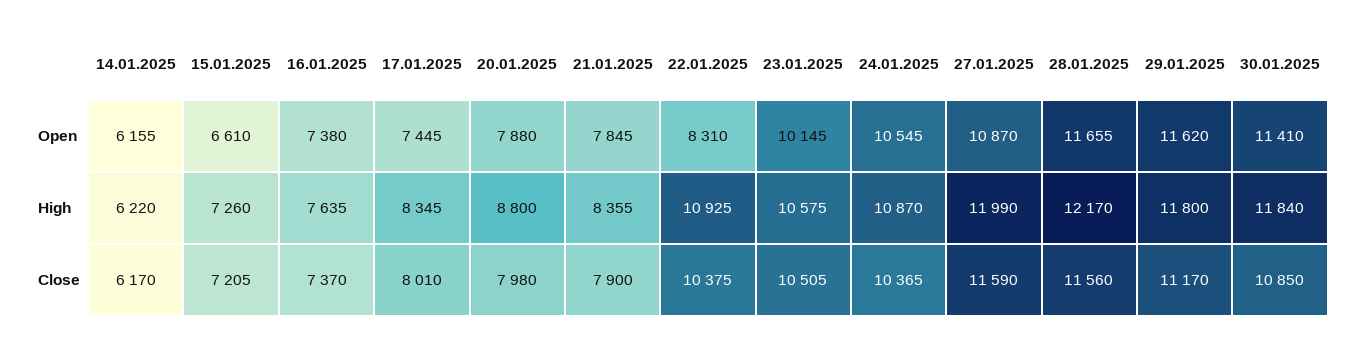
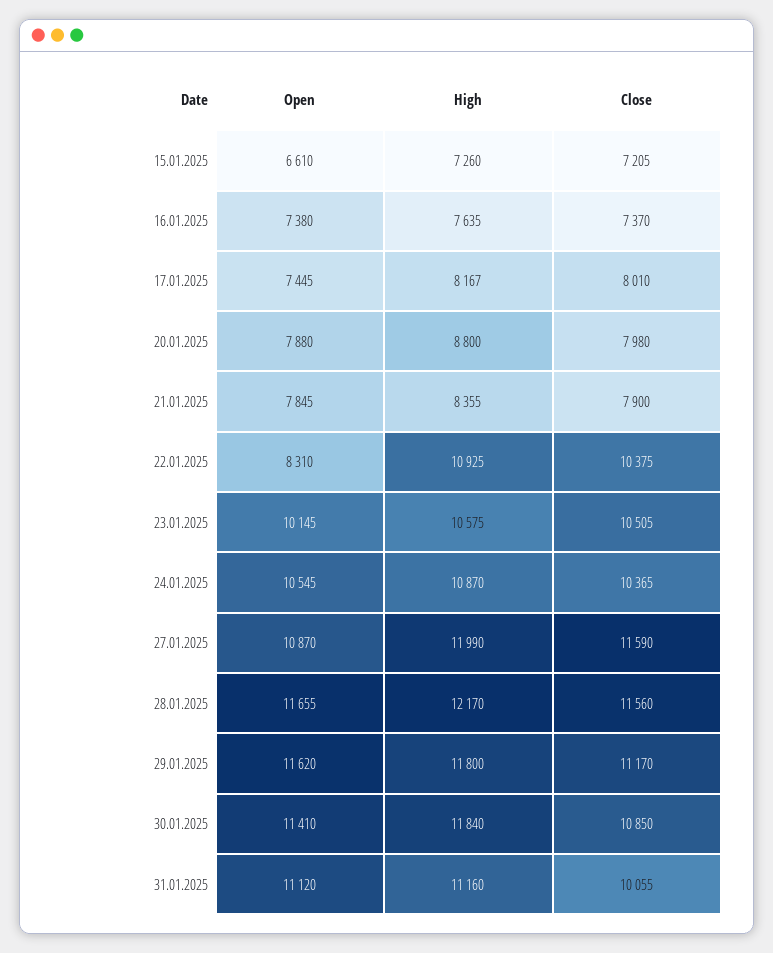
14.01.2025, Open: 6155 -> none
14.01.2025, High: 6220 -> none
17.01.2025, High: 8345 -> 8167
14.01.2025, Close: 6170 -> none
31.01.2025, Open: none -> 11120
31.01.2025, High: none -> 11160
31.01.2025, Close: none -> 10055

